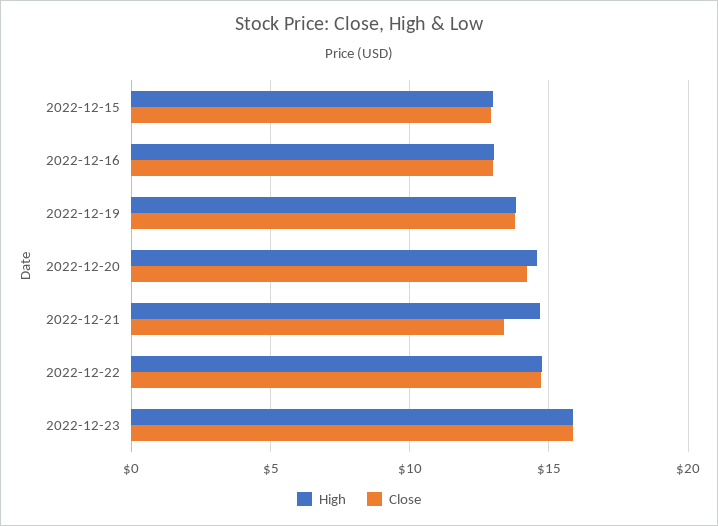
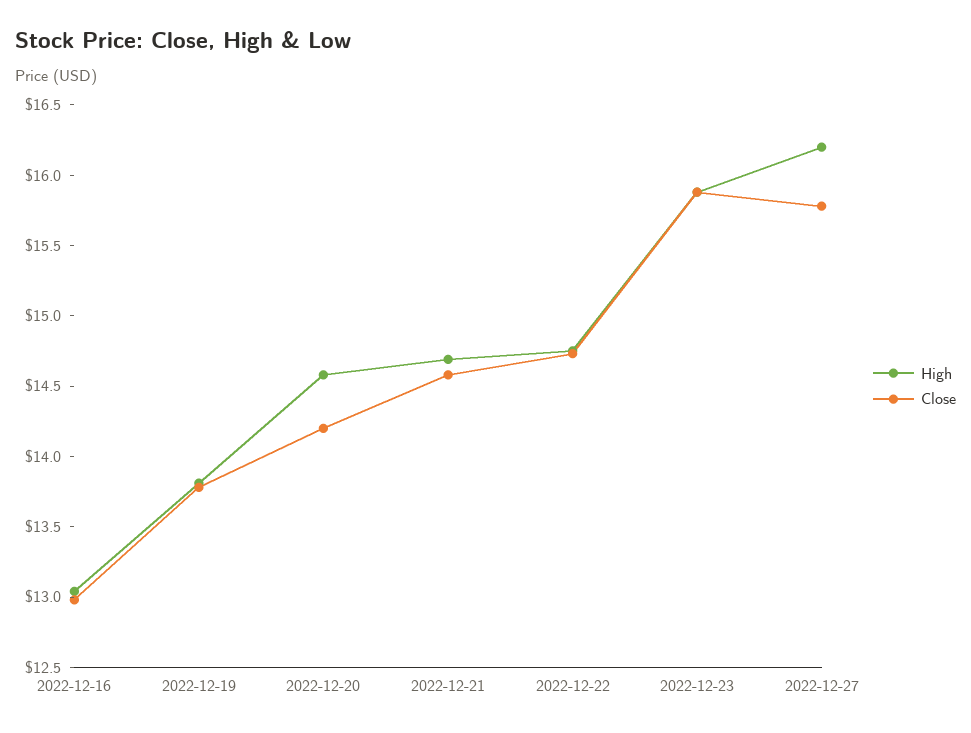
High, 2022-12-15: 13 -> none
Close, 2022-12-15: 13 -> none
Close, 2022-12-21: 13.5 -> 14.6
High, 2022-12-27: none -> 16.2
Close, 2022-12-27: none -> 15.8

